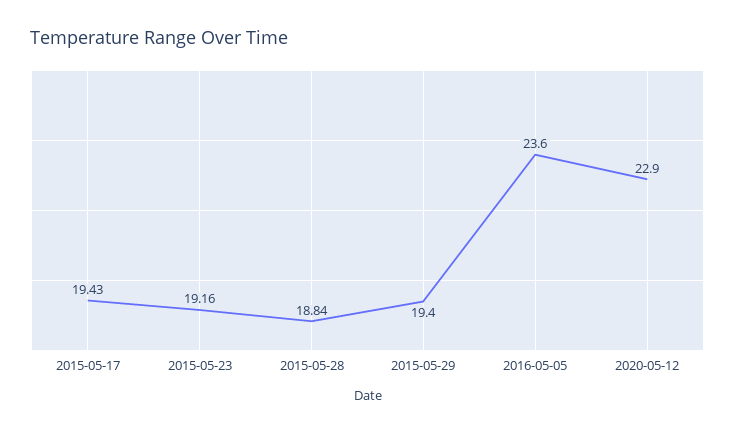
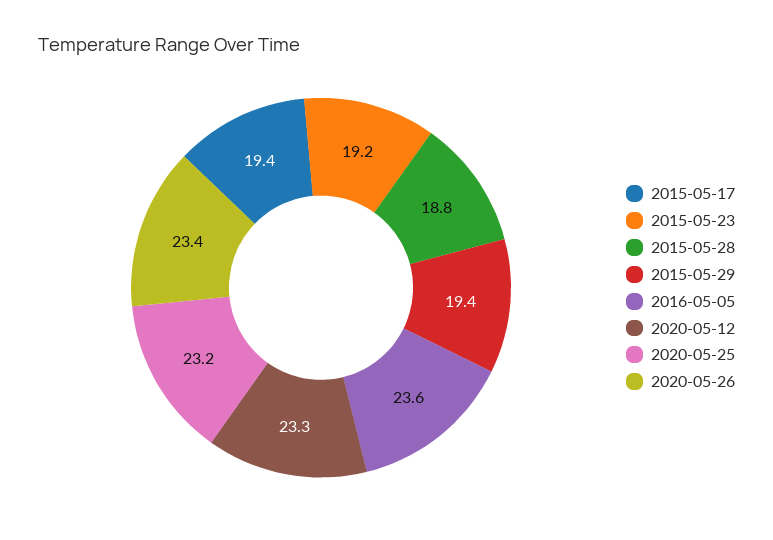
2020-05-12: 22.9 -> 23.3
2020-05-25: none -> 23.2
2020-05-26: none -> 23.4

